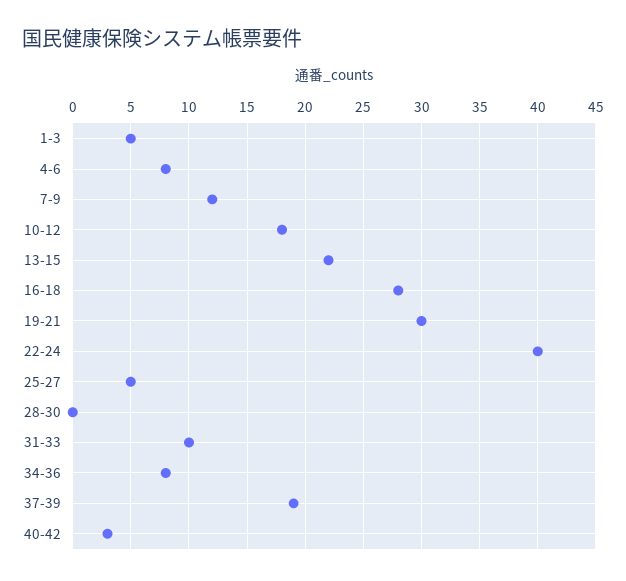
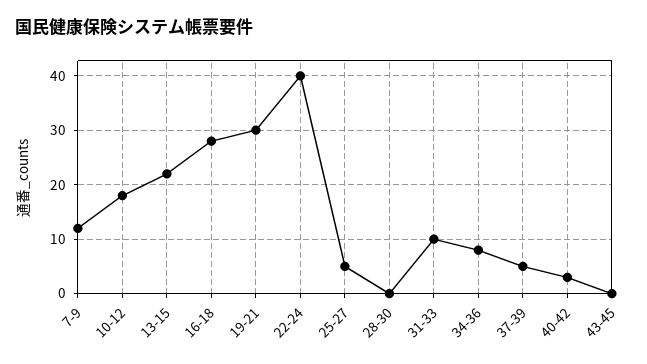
1-3: 5 -> none
4-6: 8 -> none
37-39: 19 -> 5
43-45: none -> 0

